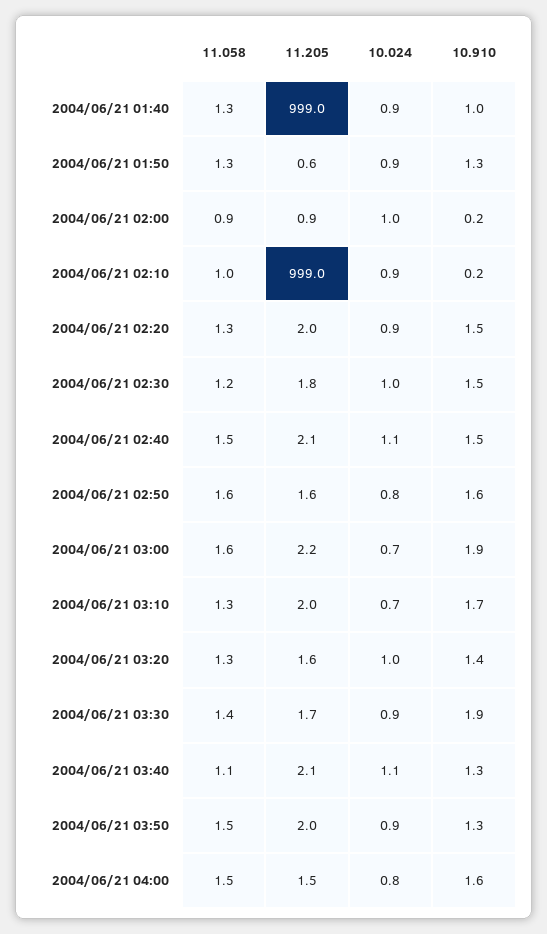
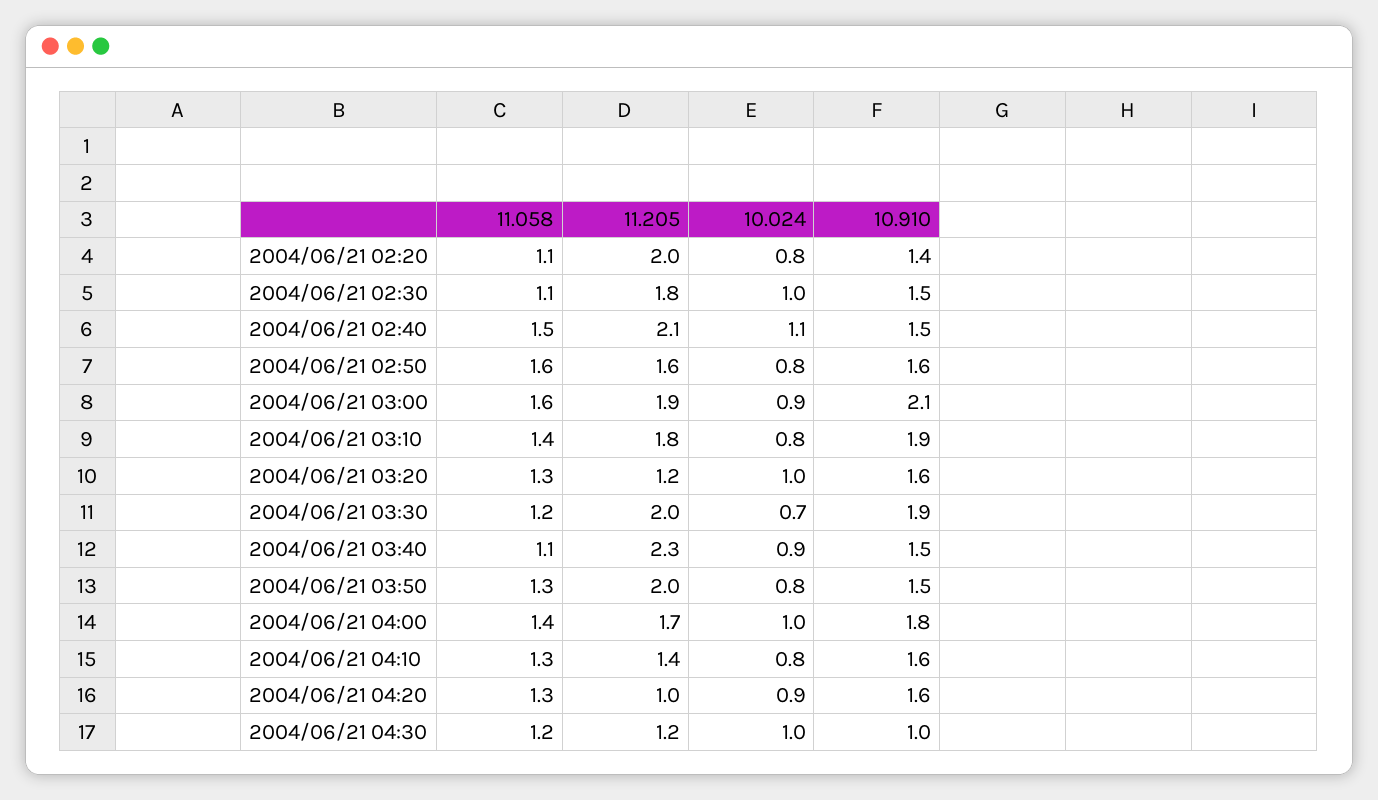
11.058, 2004/06/21 01:40: 1.3 -> none
11.205, 2004/06/21 01:40: 999 -> none
10.024, 2004/06/21 01:40: 0.9 -> none
10.910, 2004/06/21 01:40: 1 -> none
11.058, 2004/06/21 01:50: 1.3 -> none
11.205, 2004/06/21 01:50: 0.6 -> none
10.024, 2004/06/21 01:50: 0.9 -> none
10.910, 2004/06/21 01:50: 1.3 -> none
11.058, 2004/06/21 02:00: 0.9 -> none
11.205, 2004/06/21 02:00: 0.9 -> none
10.024, 2004/06/21 02:00: 1 -> none
10.910, 2004/06/21 02:00: 0.2 -> none
11.058, 2004/06/21 02:10: 1 -> none
11.205, 2004/06/21 02:10: 999 -> none
10.024, 2004/06/21 02:10: 0.9 -> none
10.910, 2004/06/21 02:10: 0.2 -> none
11.058, 2004/06/21 02:20: 1.3 -> 1.1
10.024, 2004/06/21 02:20: 0.9 -> 0.8
10.910, 2004/06/21 02:20: 1.5 -> 1.4
11.058, 2004/06/21 02:30: 1.2 -> 1.1
11.205, 2004/06/21 03:00: 2.2 -> 1.9
10.024, 2004/06/21 03:00: 0.7 -> 0.9
10.910, 2004/06/21 03:00: 1.9 -> 2.1
11.058, 2004/06/21 03:10: 1.3 -> 1.4
11.205, 2004/06/21 03:10: 2 -> 1.8
10.024, 2004/06/21 03:10: 0.7 -> 0.8
10.910, 2004/06/21 03:10: 1.7 -> 1.9
11.205, 2004/06/21 03:20: 1.6 -> 1.2
10.910, 2004/06/21 03:20: 1.4 -> 1.6
11.058, 2004/06/21 03:30: 1.4 -> 1.2
11.205, 2004/06/21 03:30: 1.7 -> 2
10.024, 2004/06/21 03:30: 0.9 -> 0.7
11.205, 2004/06/21 03:40: 2.1 -> 2.3
10.024, 2004/06/21 03:40: 1.1 -> 0.9
10.910, 2004/06/21 03:40: 1.3 -> 1.5
11.058, 2004/06/21 03:50: 1.5 -> 1.3
10.024, 2004/06/21 03:50: 0.9 -> 0.8
10.910, 2004/06/21 03:50: 1.3 -> 1.5
11.058, 2004/06/21 04:00: 1.5 -> 1.4
11.205, 2004/06/21 04:00: 1.5 -> 1.7
10.024, 2004/06/21 04:00: 0.8 -> 1
10.910, 2004/06/21 04:00: 1.6 -> 1.8
11.058, 2004/06/21 04:10: none -> 1.3
11.205, 2004/06/21 04:10: none -> 1.4
10.024, 2004/06/21 04:10: none -> 0.8
10.910, 2004/06/21 04:10: none -> 1.6
11.058, 2004/06/21 04:20: none -> 1.3
11.205, 2004/06/21 04:20: none -> 1
10.024, 2004/06/21 04:20: none -> 0.9
10.910, 2004/06/21 04:20: none -> 1.6
11.058, 2004/06/21 04:30: none -> 1.2
11.205, 2004/06/21 04:30: none -> 1.2
10.024, 2004/06/21 04:30: none -> 1
10.910, 2004/06/21 04:30: none -> 1

